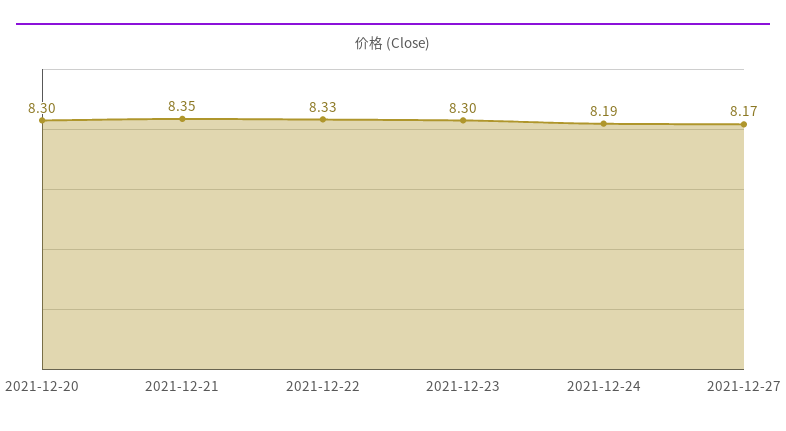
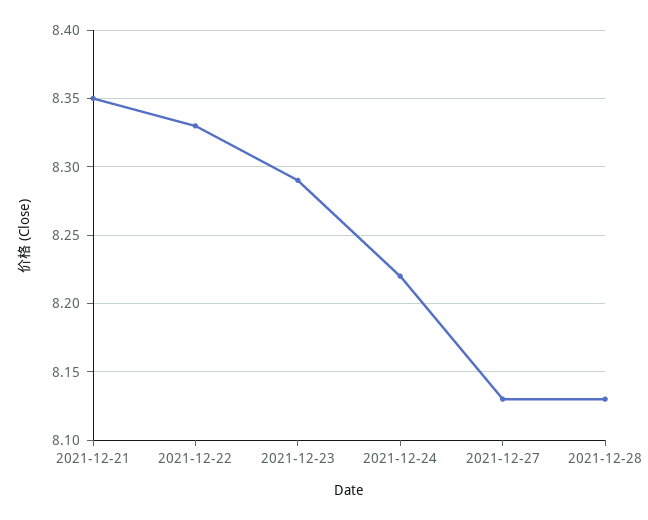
2021-12-20: 8.3 -> none
2021-12-23: 8.3 -> 8.29
2021-12-24: 8.19 -> 8.22
2021-12-27: 8.17 -> 8.13
2021-12-28: none -> 8.13

